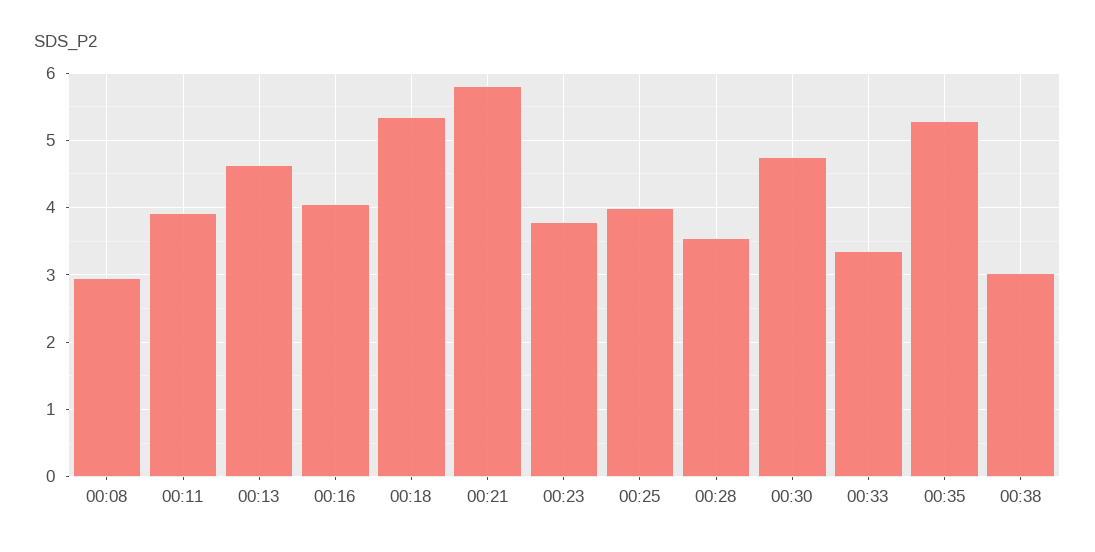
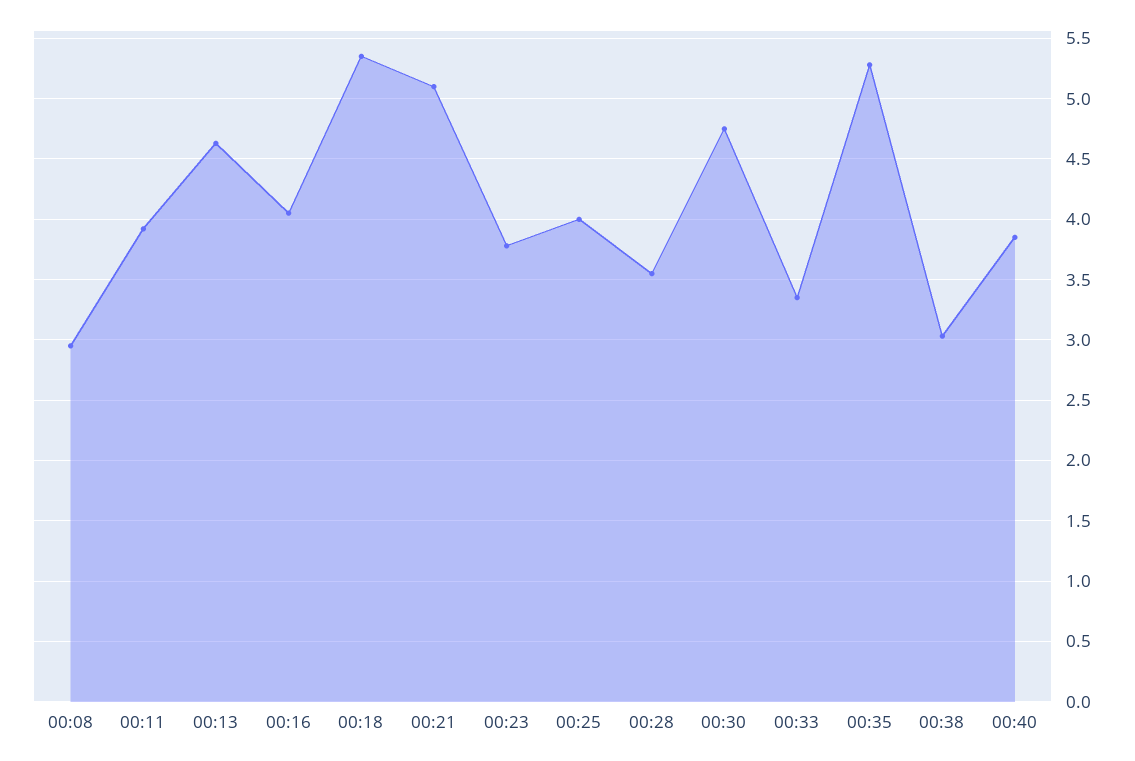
00:21: 5.8 -> 5.1
00:40: none -> 3.85

